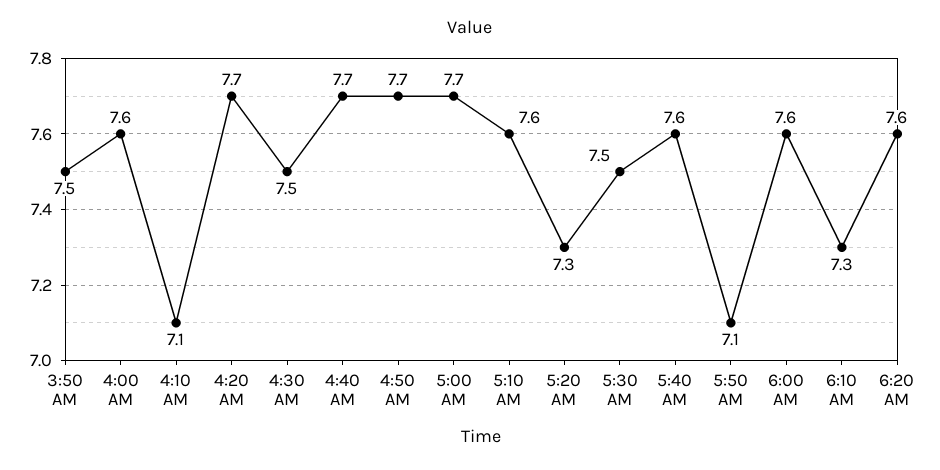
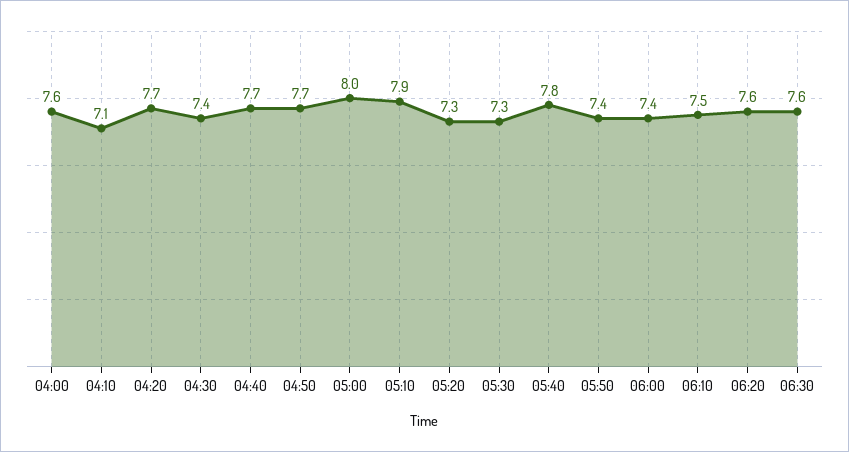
3:50 AM: 7.5 -> none
4:30 AM: 7.5 -> 7.4
5:00 AM: 7.7 -> 8
5:10 AM: 7.6 -> 7.9
5:30 AM: 7.5 -> 7.3
5:40 AM: 7.6 -> 7.8
5:50 AM: 7.1 -> 7.4
6:00 AM: 7.6 -> 7.4
6:10 AM: 7.3 -> 7.5
06:30: none -> 7.6

